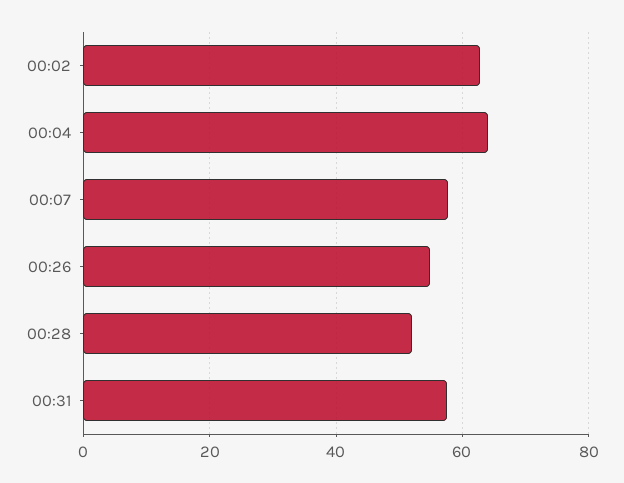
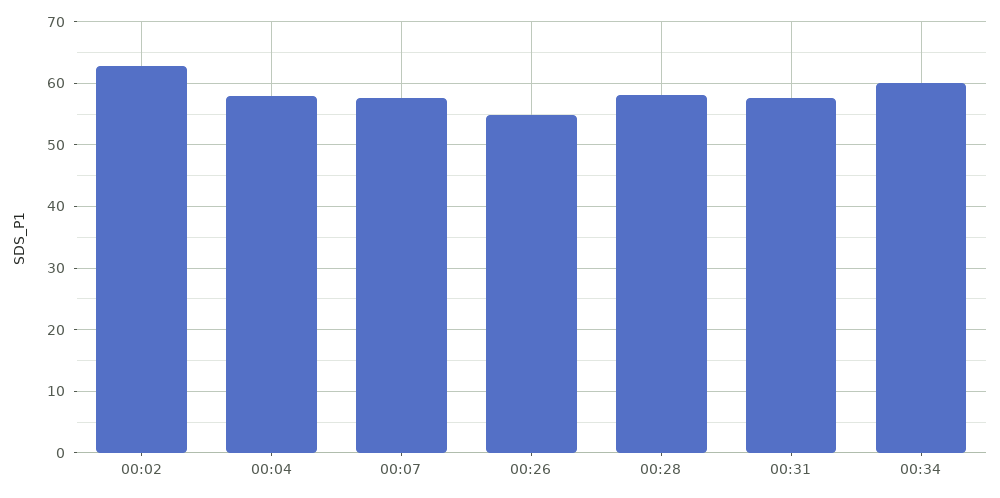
00:04: 64 -> 58
00:28: 52 -> 58
00:34: none -> 60

